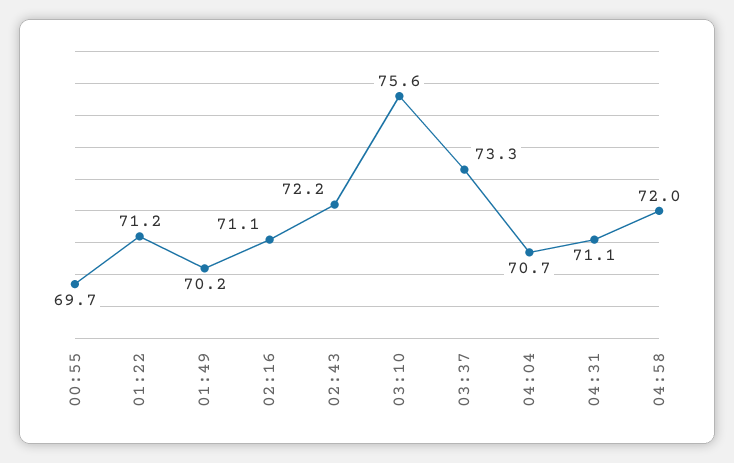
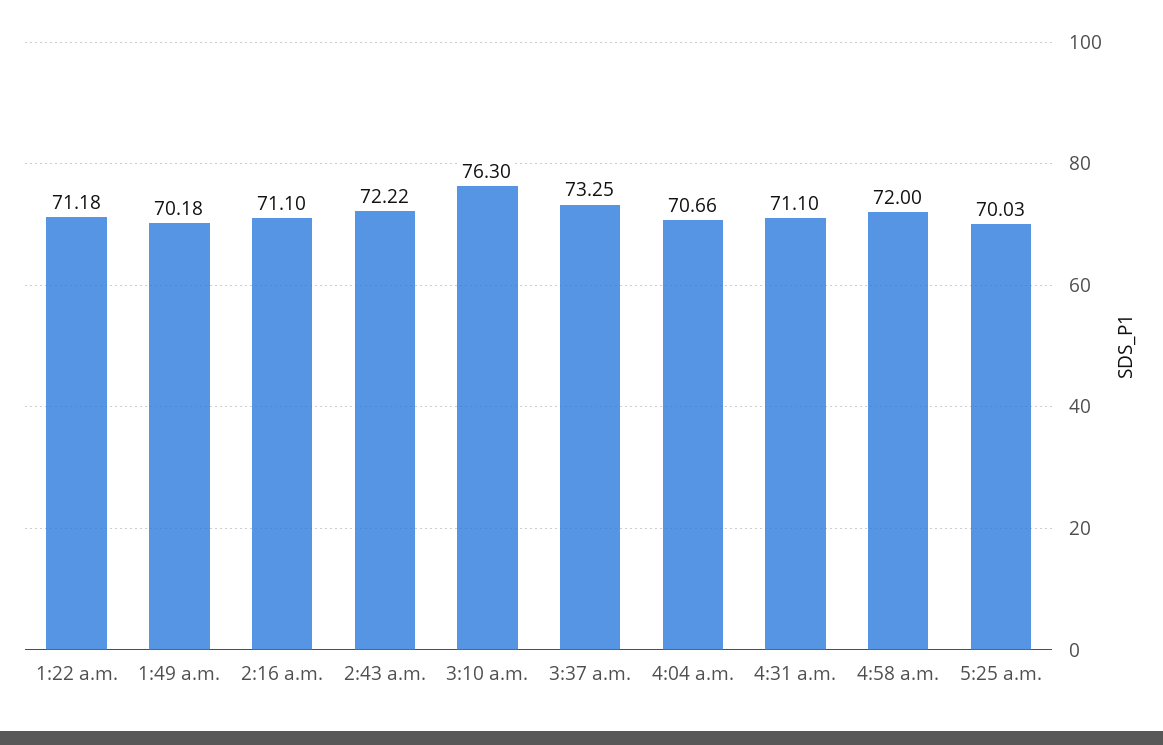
00:55: 69.7 -> none
03:10: 75.6 -> 76.3
5:25 a.m.: none -> 70.03

